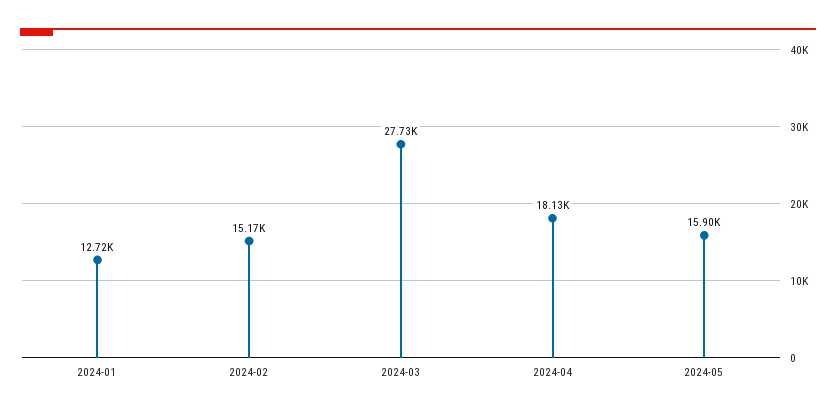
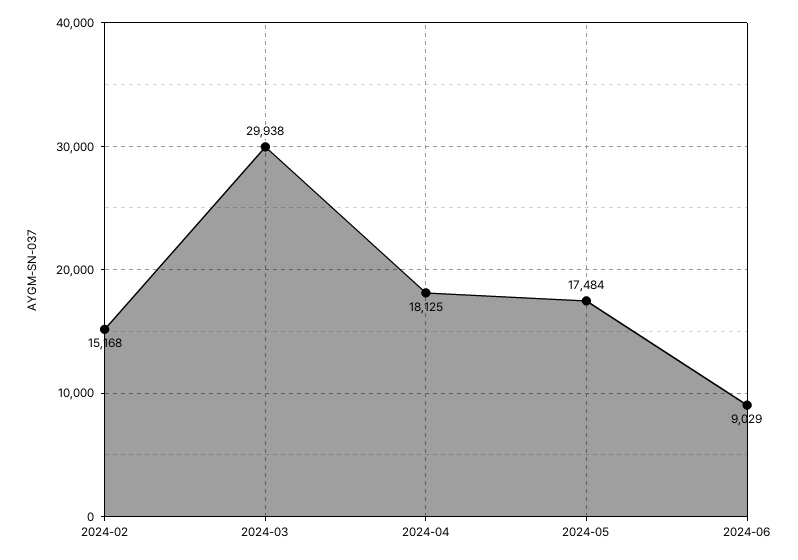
2024-01: 12720 -> none
2024-03: 27730 -> 29938
2024-05: 15900 -> 17484
2024-06: none -> 9029

